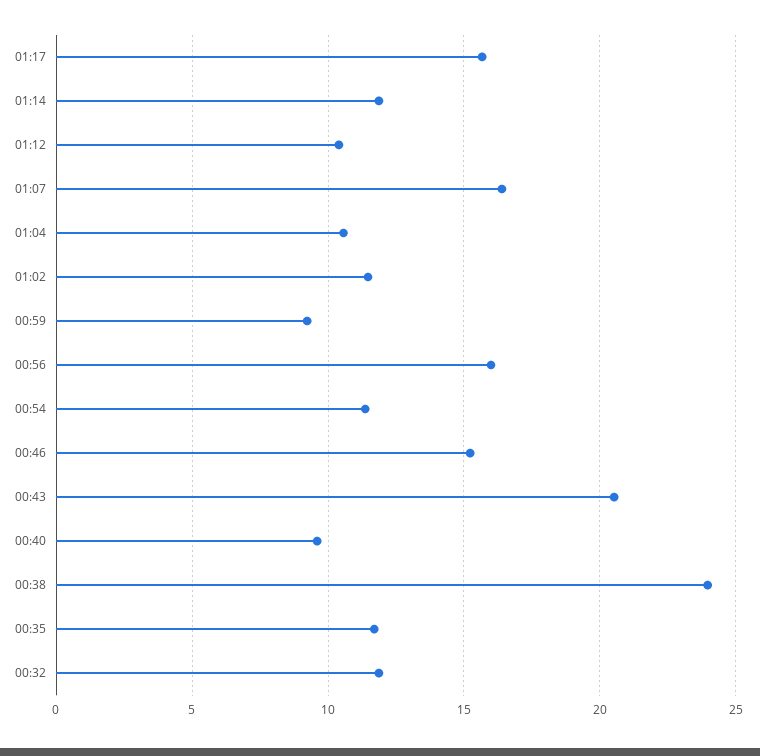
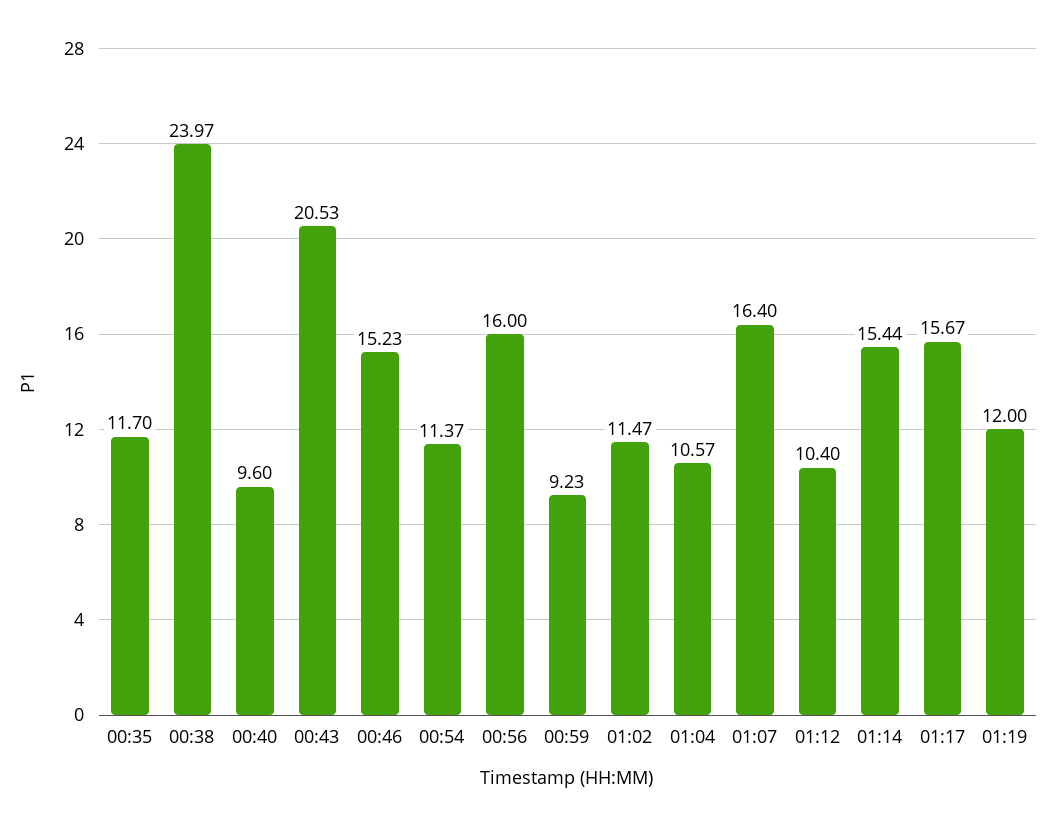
01:14: 12 -> 15.44
00:32: 12 -> none
01:19: none -> 12

